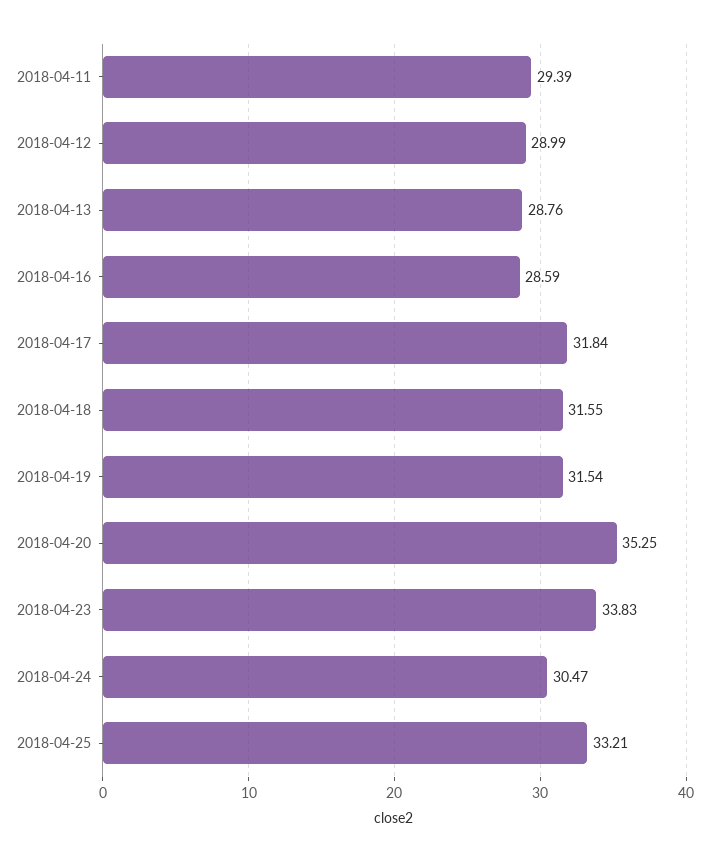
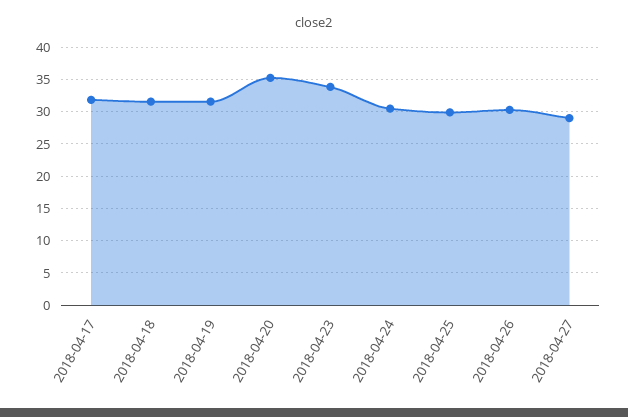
2018-04-11: 29.39 -> none
2018-04-12: 28.99 -> none
2018-04-13: 28.76 -> none
2018-04-16: 28.59 -> none
2018-04-25: 33.21 -> 30
2018-04-26: none -> 30
2018-04-27: none -> 29

